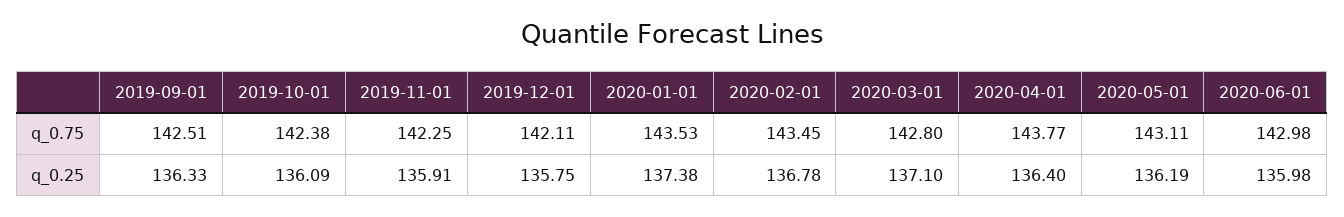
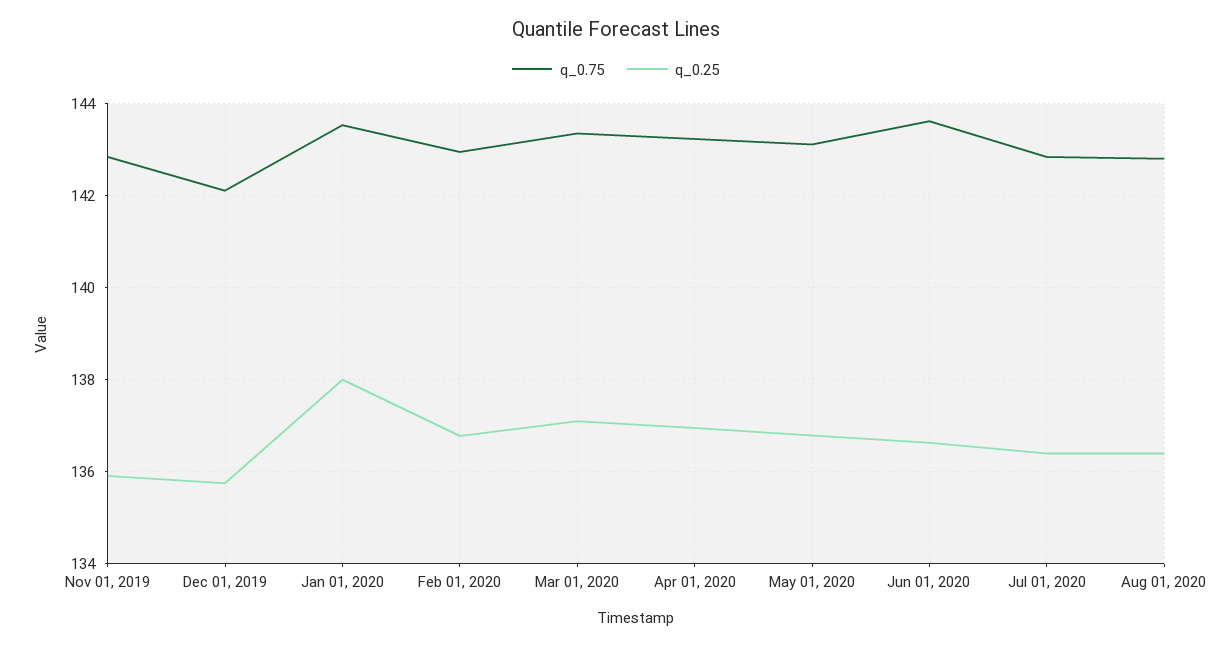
q_0.75, 2019-09-01: 142.51 -> none
q_0.75, 2019-10-01: 142.38 -> none
q_0.75, 2019-11-01: 142.25 -> 142.8
q_0.75, 2020-02-01: 143.45 -> 143
q_0.75, 2020-03-01: 142.8 -> 143.4
q_0.75, 2020-04-01: 143.77 -> 143.2
q_0.75, 2020-06-01: 142.98 -> 143.6
q_0.25, 2019-09-01: 136.33 -> none
q_0.25, 2019-10-01: 136.09 -> none
q_0.25, 2020-01-01: 137.38 -> 138
q_0.25, 2020-04-01: 136.4 -> 137
q_0.25, 2020-05-01: 136.19 -> 136.8
q_0.25, 2020-06-01: 135.98 -> 136.6
q_0.75, Jul 01, 2020: none -> 142.8
q_0.25, Jul 01, 2020: none -> 136.4
q_0.75, Aug 01, 2020: none -> 142.8
q_0.25, Aug 01, 2020: none -> 136.4

